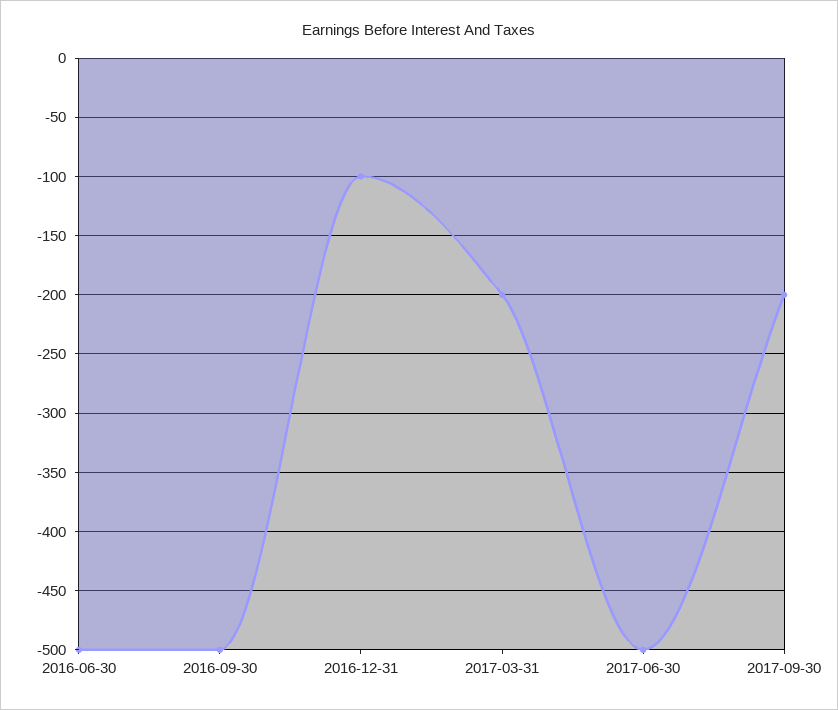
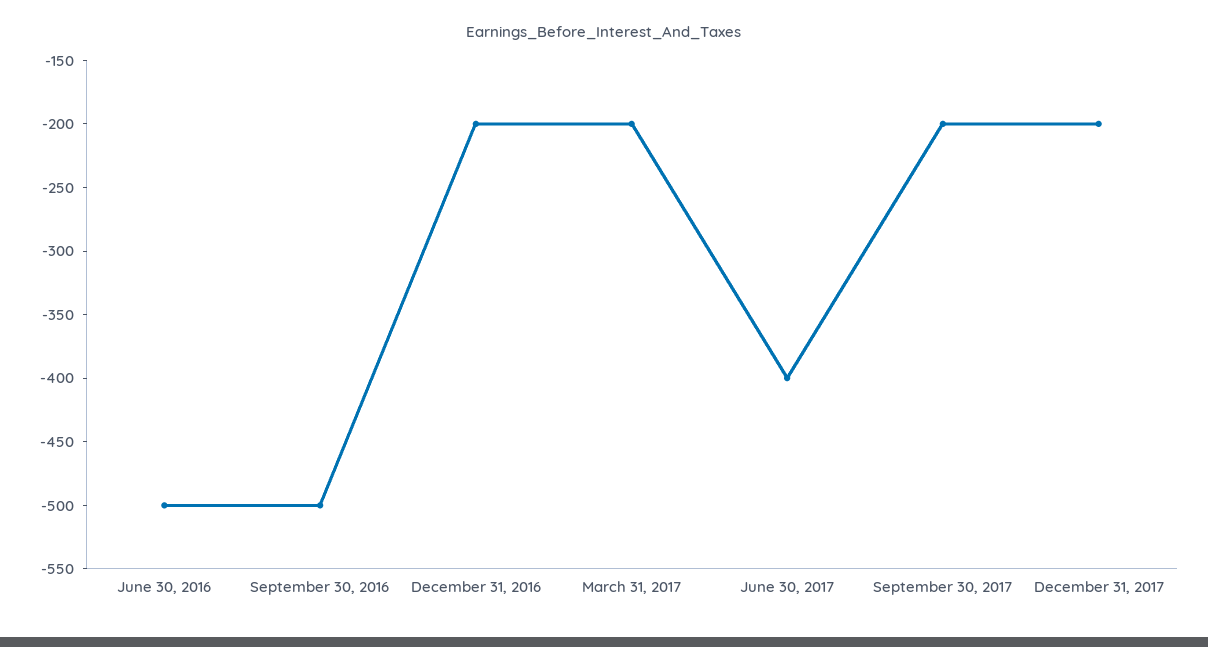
2016-12-31: -100 -> -200
2017-06-30: -500 -> -400
December 31, 2017: none -> -200

